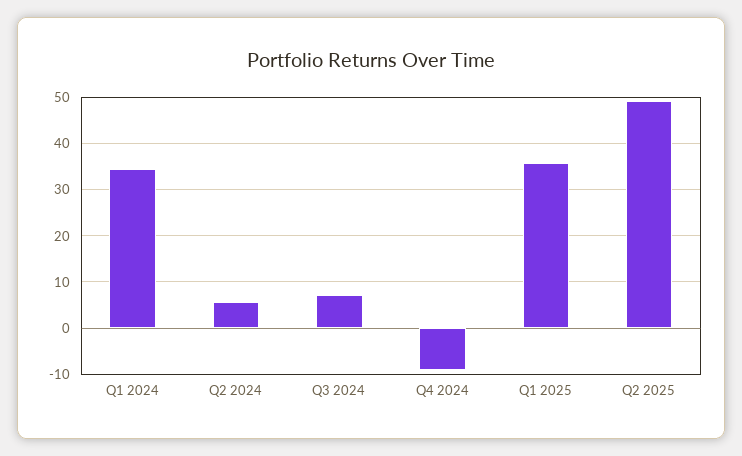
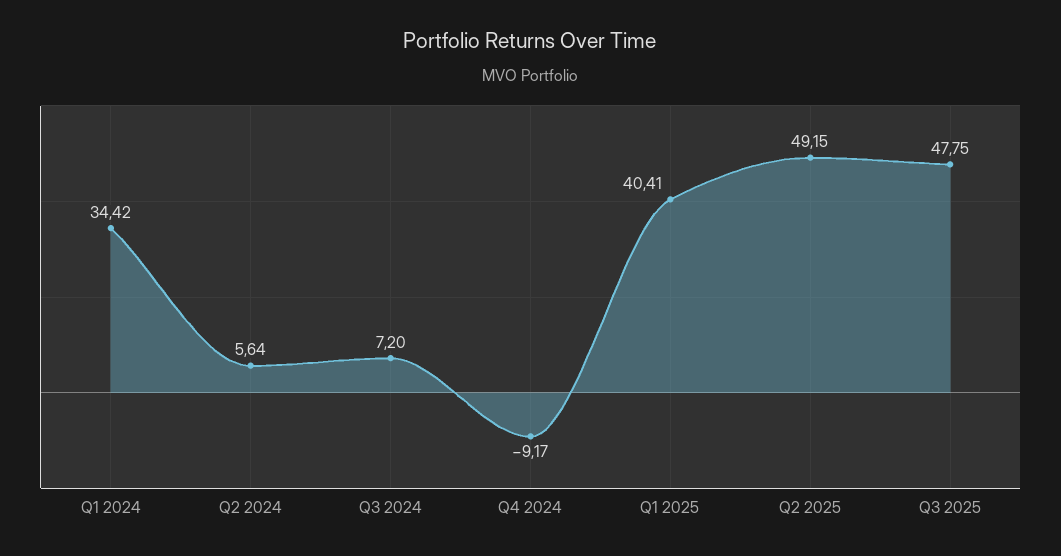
Q1 2025: 36 -> 40.41
Q3 2025: none -> 47.75

